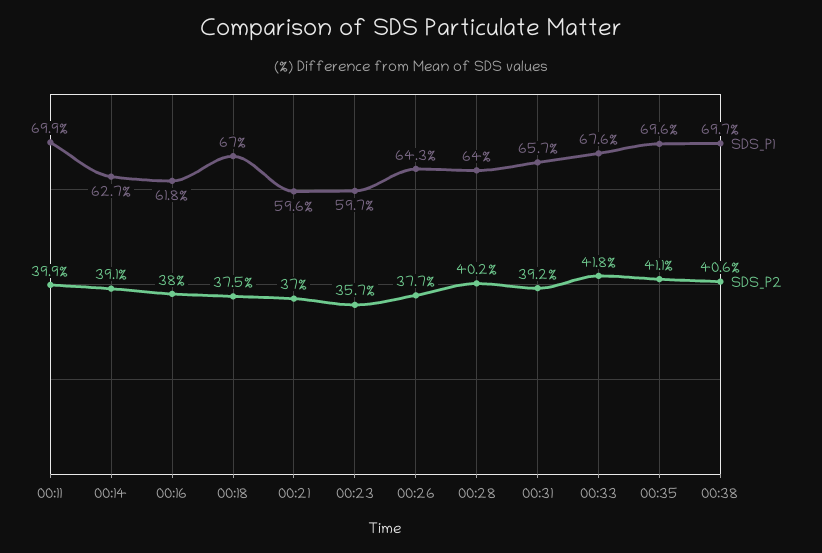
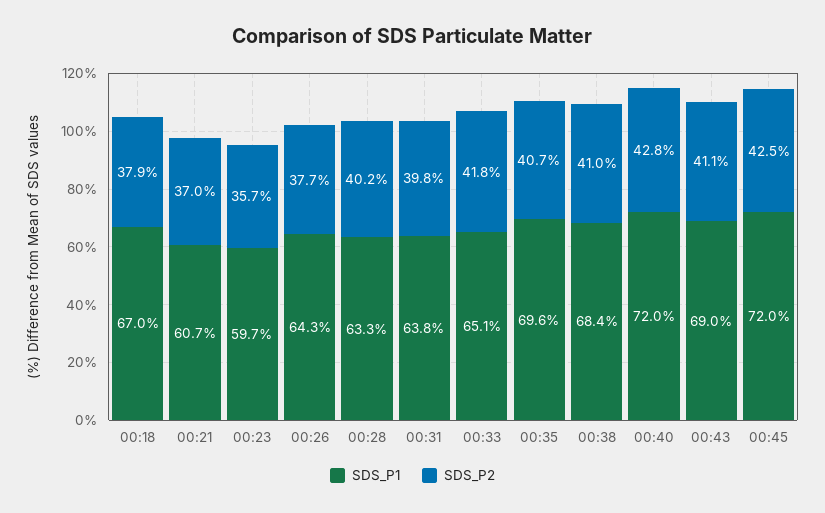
SDS_P1, 00:11: 69.9 -> none
SDS_P2, 00:11: 39.9 -> none
SDS_P1, 00:14: 62.7 -> none
SDS_P2, 00:14: 39.1 -> none
SDS_P1, 00:16: 61.8 -> none
SDS_P2, 00:16: 38 -> none
SDS_P2, 00:18: 37.5 -> 37.9
SDS_P1, 00:21: 59.6 -> 60.7
SDS_P1, 00:28: 64 -> 63.3
SDS_P1, 00:31: 65.7 -> 63.8
SDS_P2, 00:31: 39.2 -> 39.8
SDS_P1, 00:33: 67.6 -> 65.1
SDS_P2, 00:35: 41.1 -> 40.7
SDS_P1, 00:38: 69.7 -> 68.4
SDS_P2, 00:38: 40.6 -> 41
SDS_P1, 00:40: none -> 72
SDS_P2, 00:40: none -> 42.8
SDS_P1, 00:43: none -> 69
SDS_P2, 00:43: none -> 41.1
SDS_P1, 00:45: none -> 72
SDS_P2, 00:45: none -> 42.5

